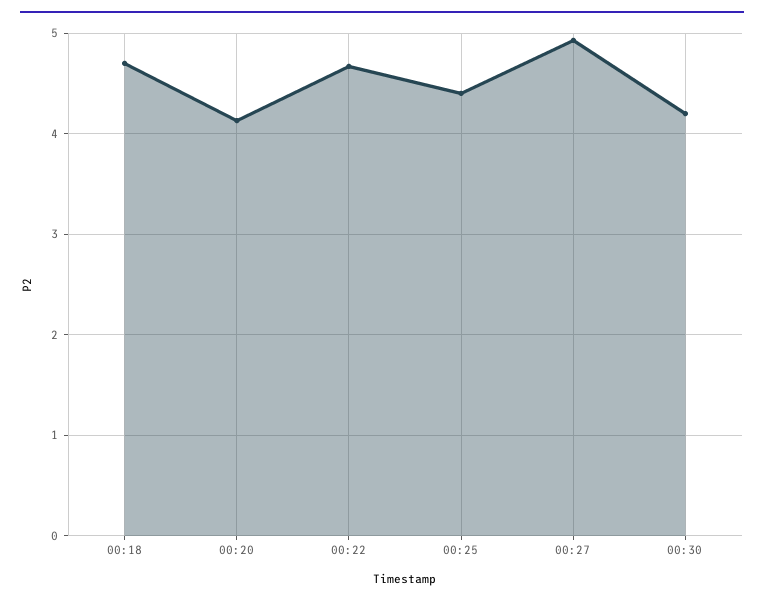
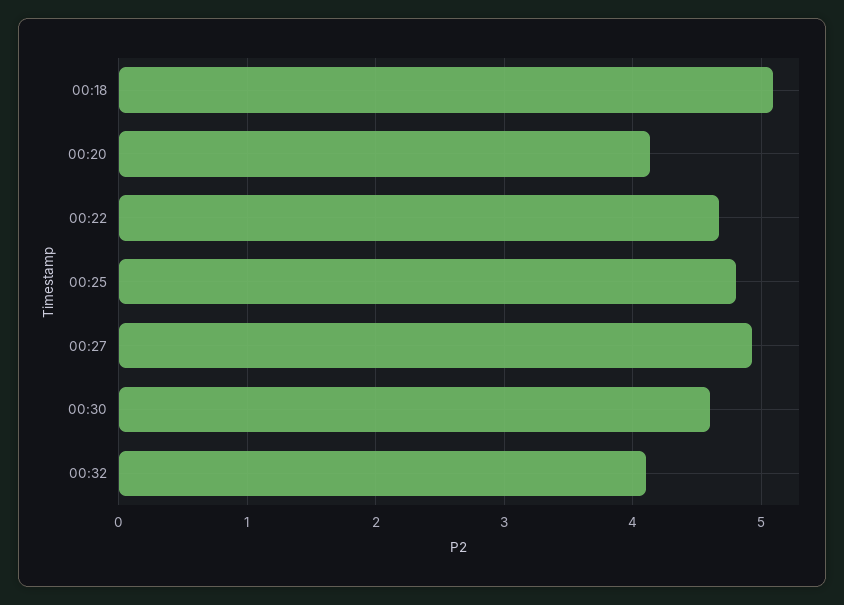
00:18: 4.7 -> 5.1
00:25: 4.4 -> 4.8
00:30: 4.2 -> 4.6
00:32: none -> 4.1

